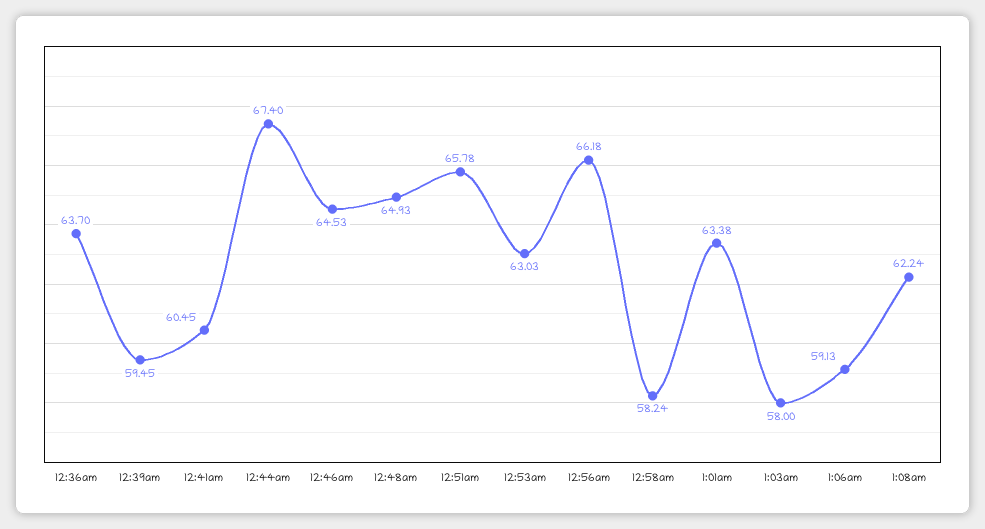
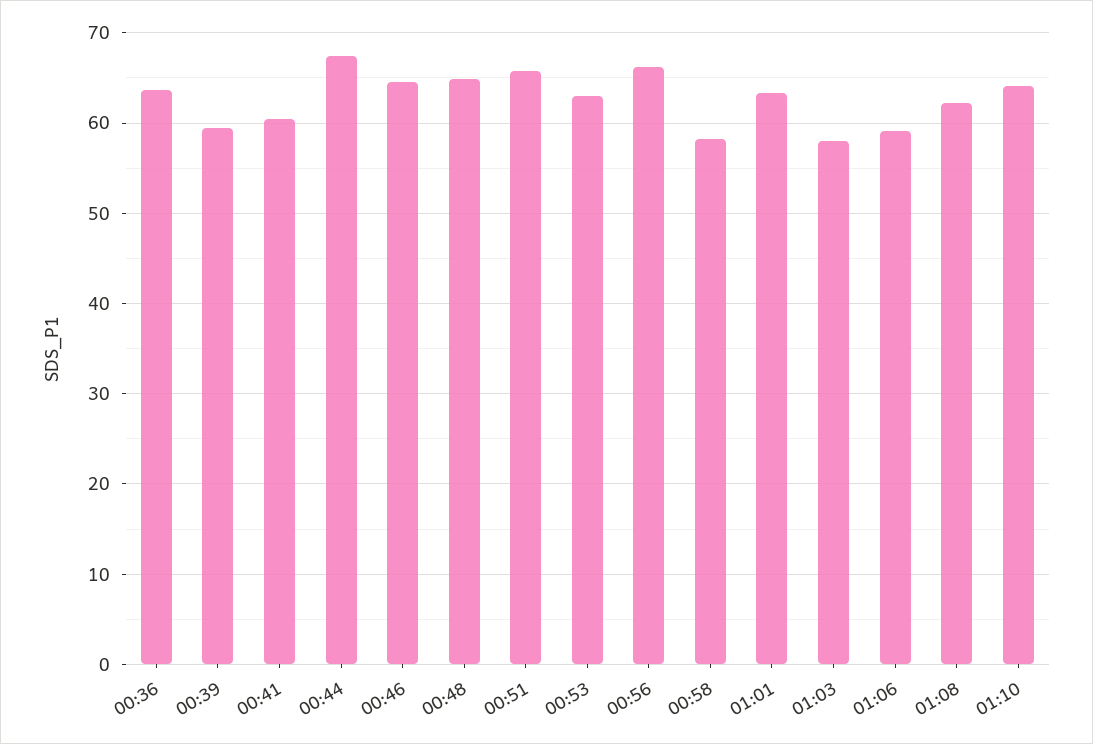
01:10: none -> 64

